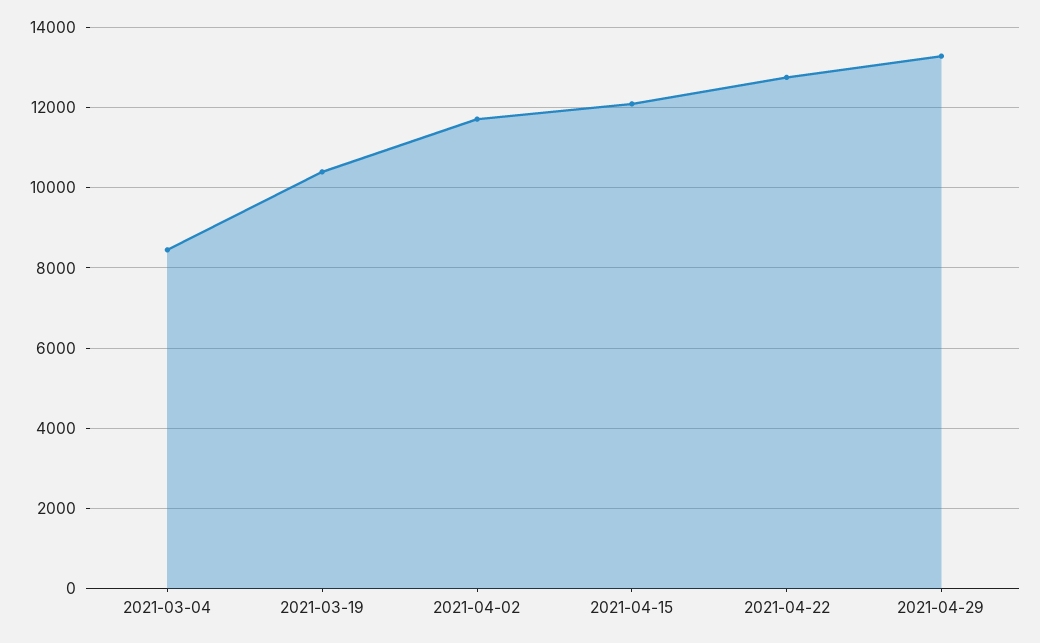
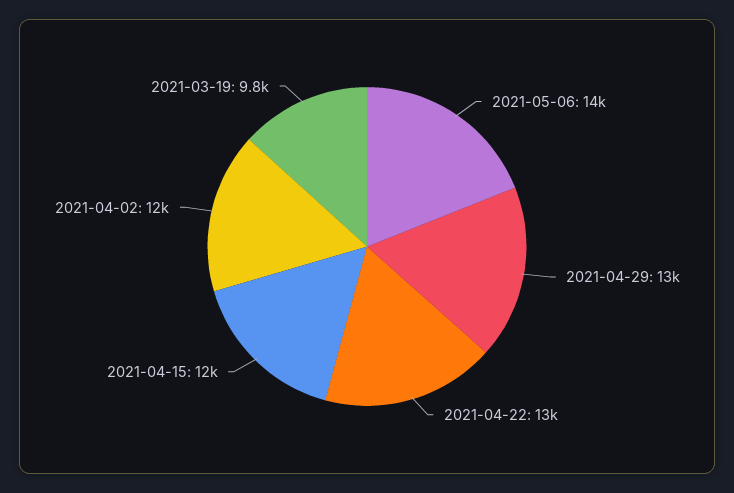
2021-03-04: 8400 -> none
2021-03-19: 10400 -> 9800
2021-05-06: none -> 14000

